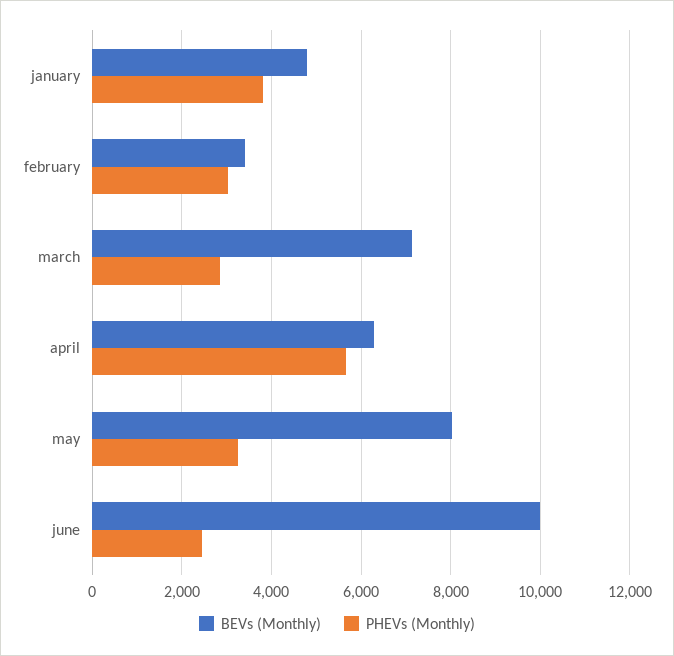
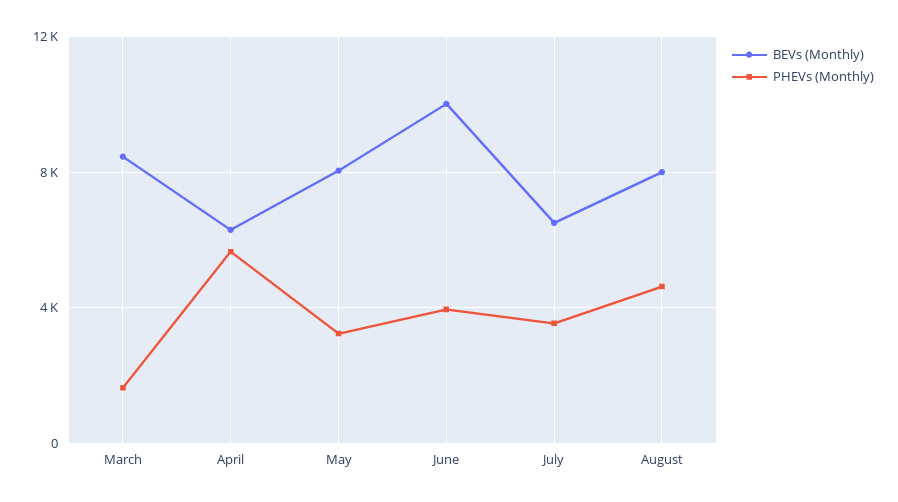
BEVs (Monthly), january: 4800 -> none
PHEVs (Monthly), january: 3800 -> none
BEVs (Monthly), february: 3400 -> none
PHEVs (Monthly), february: 3000 -> none
BEVs (Monthly), march: 7200 -> 8500
PHEVs (Monthly), march: 2800 -> 1500
PHEVs (Monthly), june: 2400 -> 4000
BEVs (Monthly), July: none -> 6500
PHEVs (Monthly), July: none -> 3500
BEVs (Monthly), August: none -> 8000
PHEVs (Monthly), August: none -> 4500

